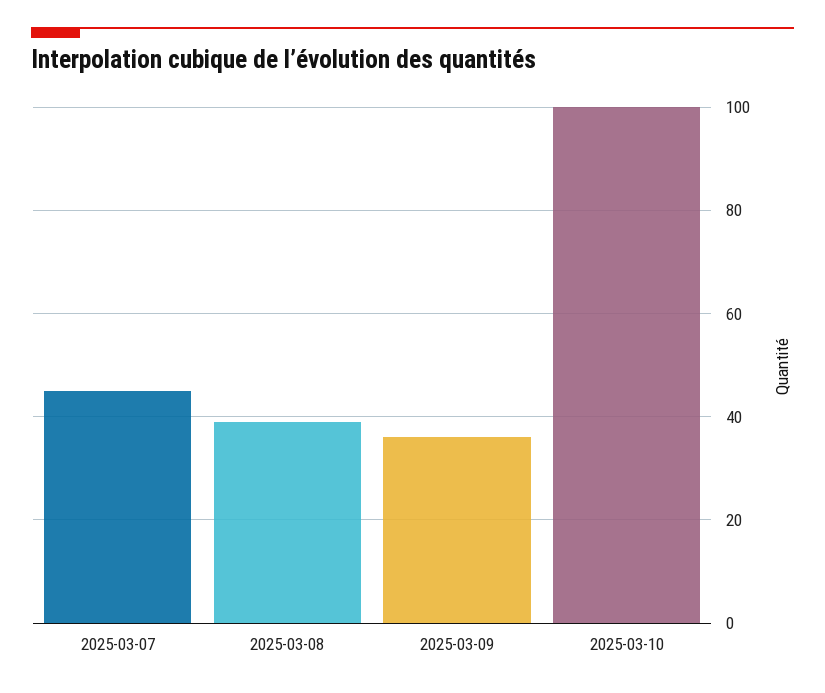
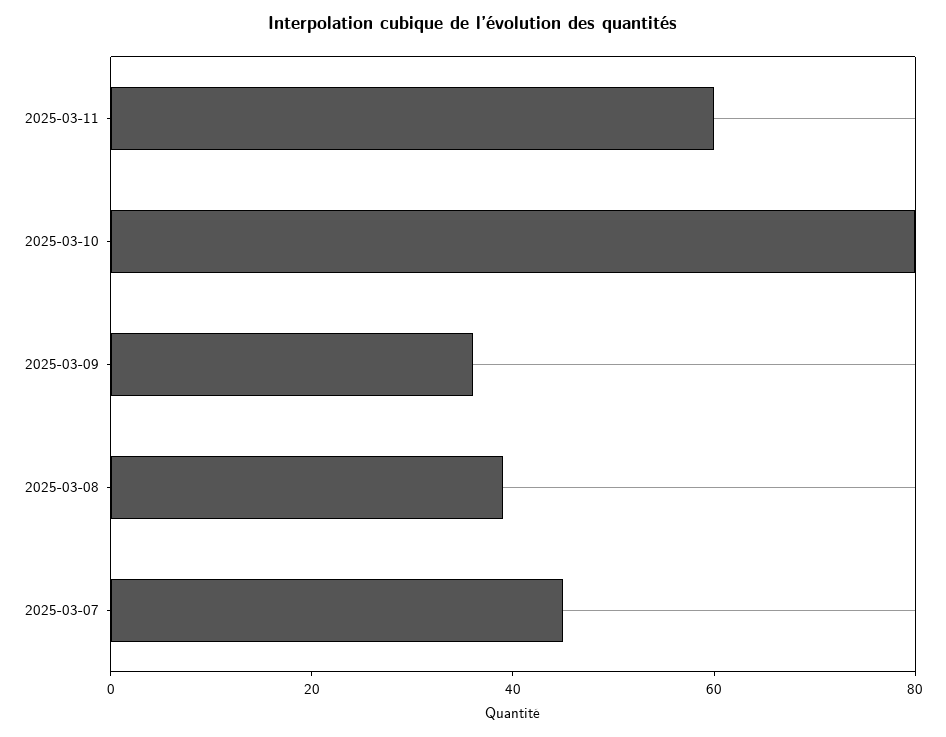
2025-03-10: 100 -> 80
2025-03-11: none -> 60

